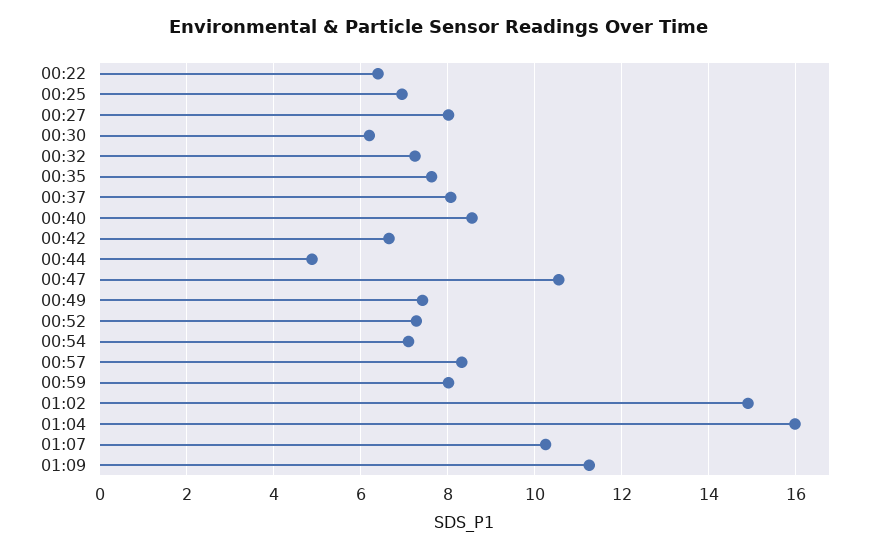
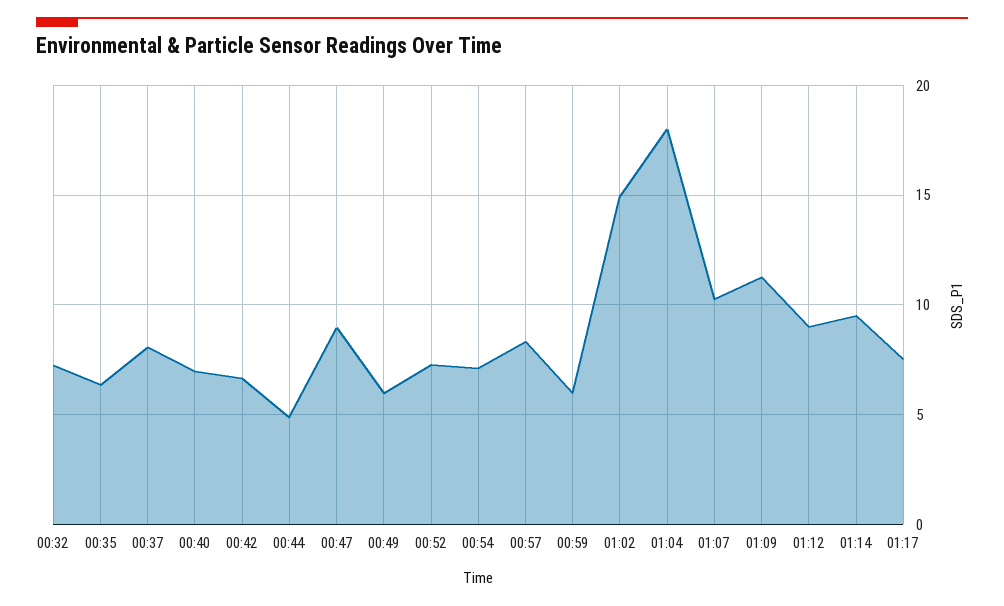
00:22: 6.4 -> none
00:25: 7 -> none
00:27: 8 -> none
00:30: 6.2 -> none
00:35: 7.6 -> 6.5
00:40: 8.6 -> 7
00:47: 10.6 -> 9
00:49: 7.4 -> 6
00:59: 8 -> 6
01:04: 16 -> 18
01:12: none -> 9
01:14: none -> 9.5
01:17: none -> 7.5

